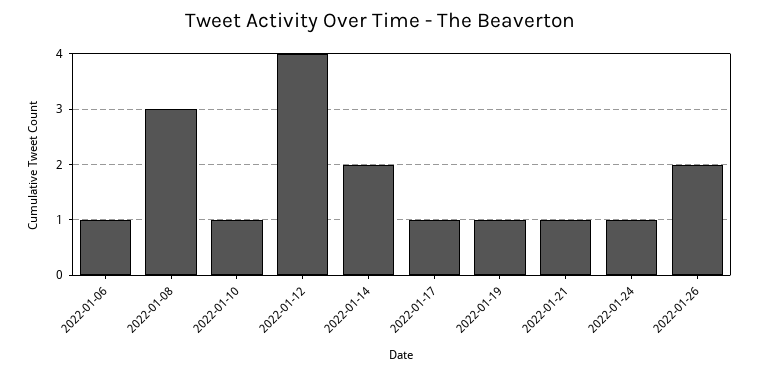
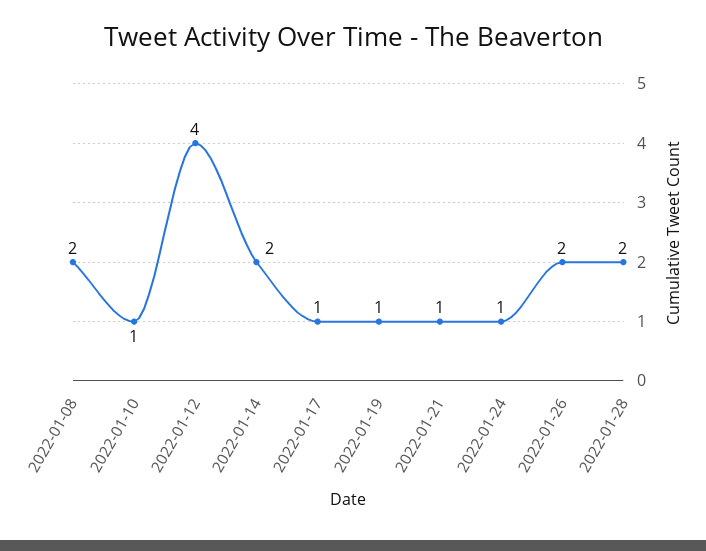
2022-01-06: 1 -> none
2022-01-08: 3 -> 2
2022-01-28: none -> 2

